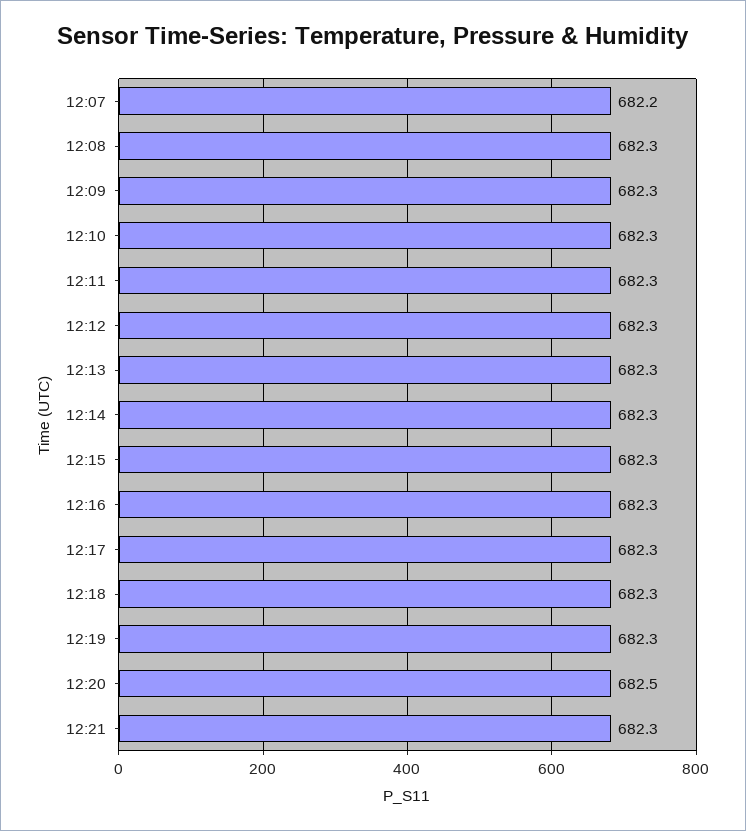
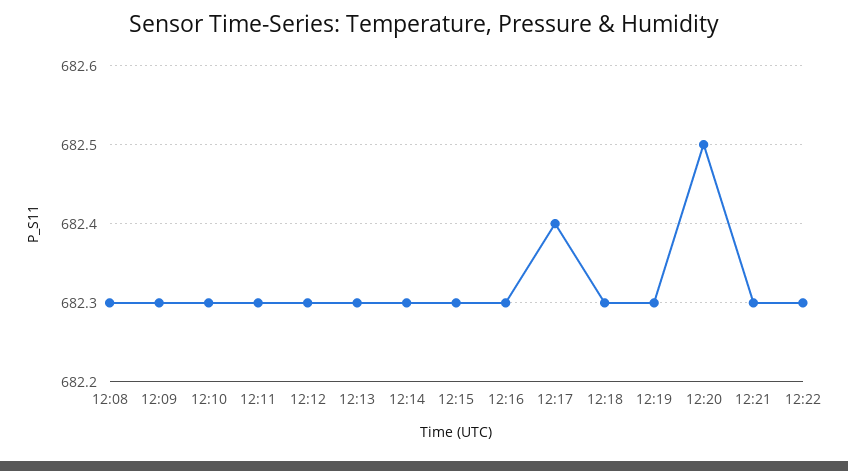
12:07: 682.2 -> none
12:17: 682.3 -> 682.4
12:22: none -> 682.3

